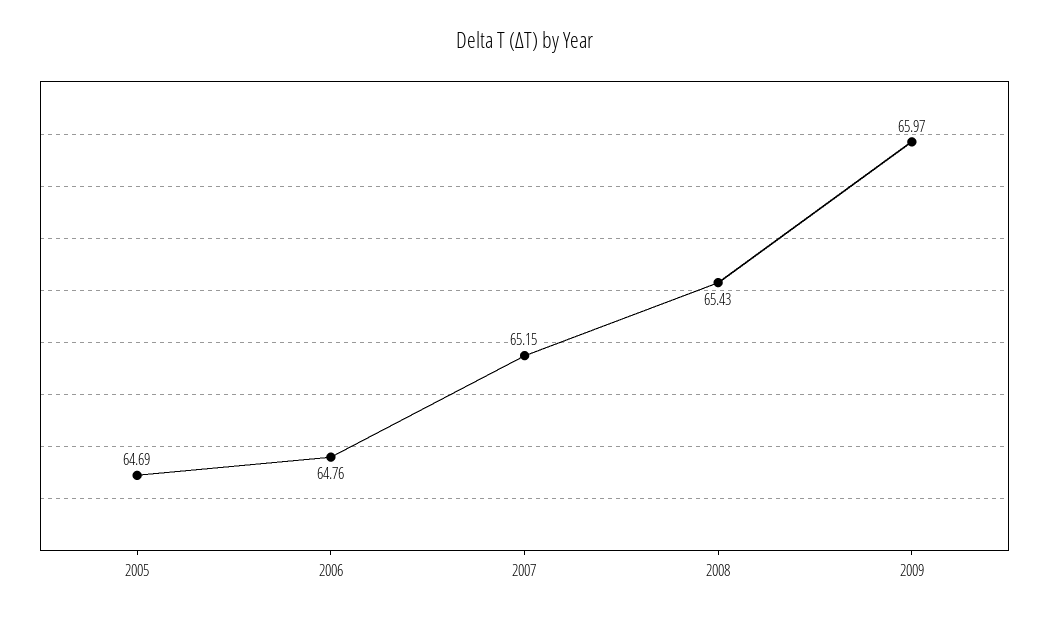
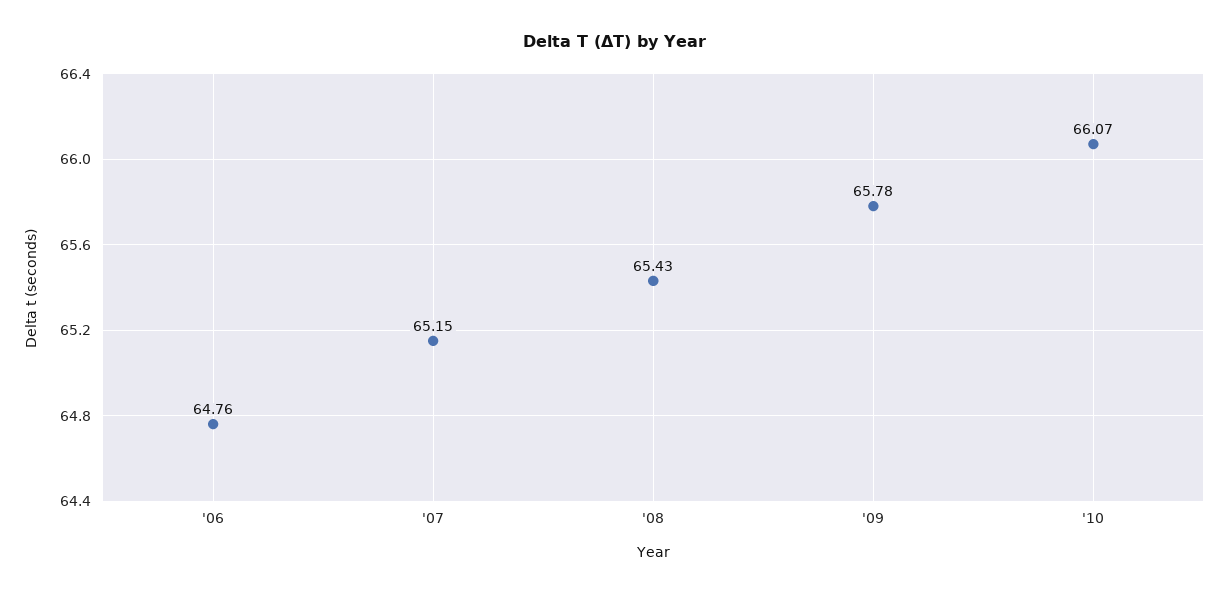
2005: 64.69 -> none
2009: 65.97 -> 65.78
'10: none -> 66.07

